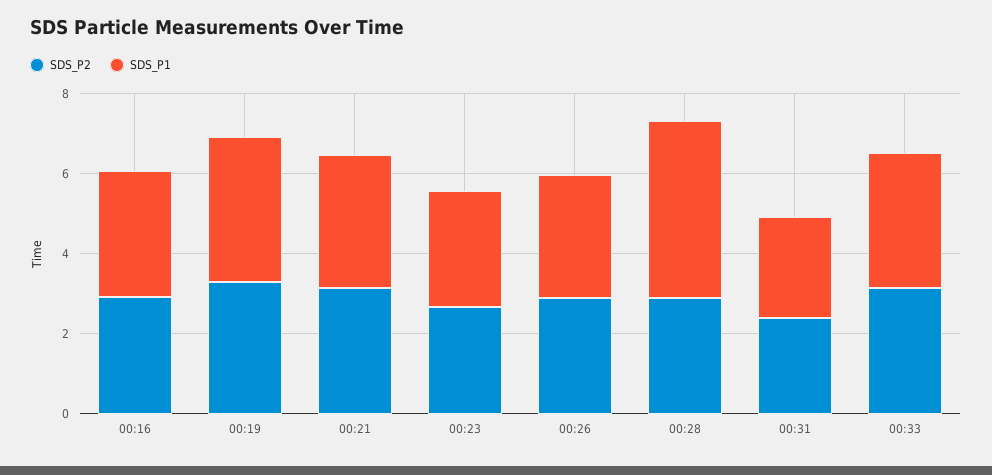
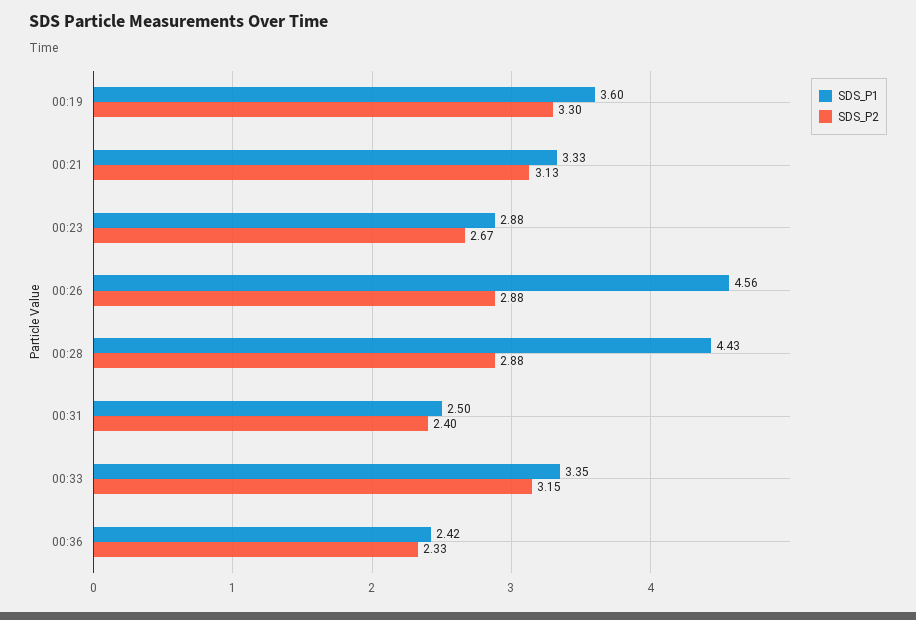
SDS_P2, 00:16: 3 -> none
SDS_P1, 00:16: 3 -> none
SDS_P1, 00:26: 3 -> 4.56
SDS_P1, 00:36: none -> 2.42
SDS_P2, 00:36: none -> 2.33

